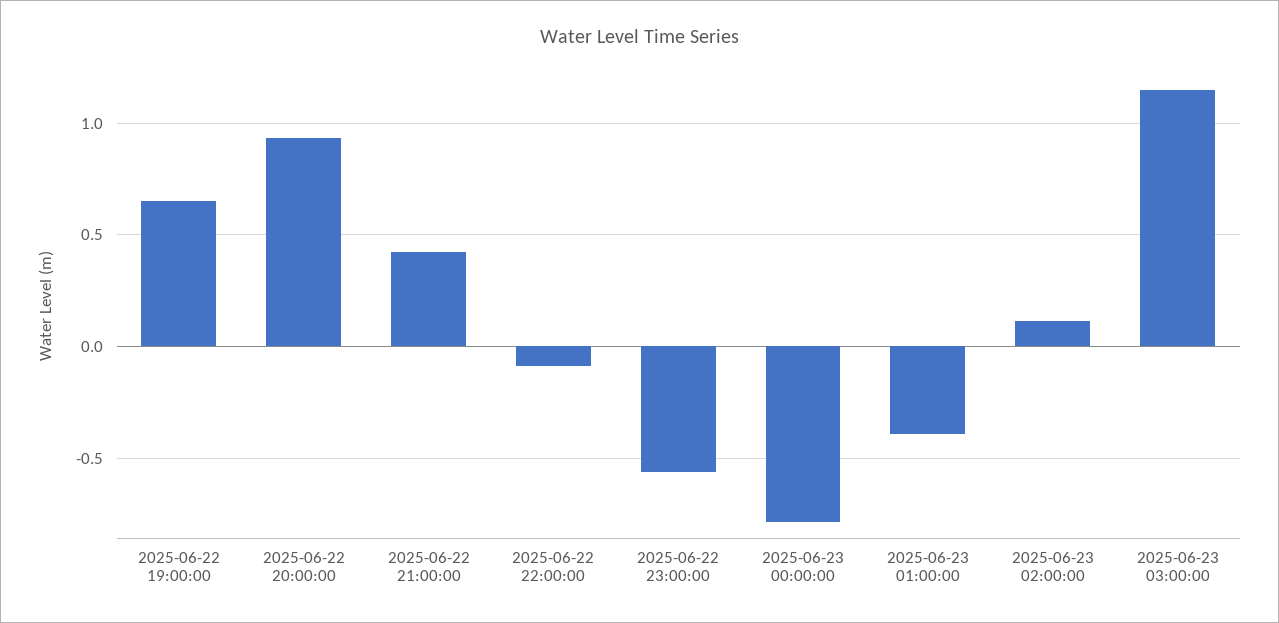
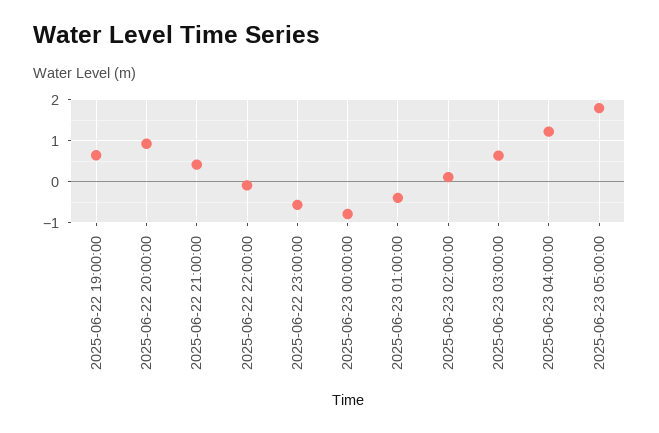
2025-06-23 03:00:00: 1.15 -> 0.6
2025-06-23 04:00:00: none -> 1.2
2025-06-23 05:00:00: none -> 1.8

